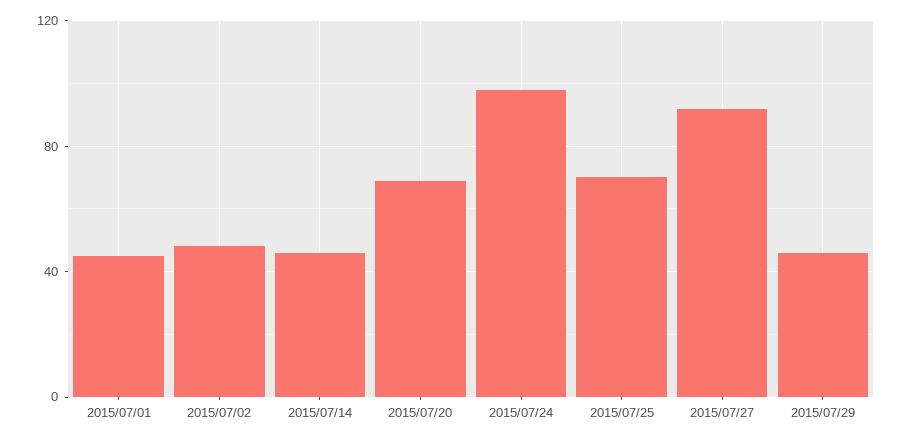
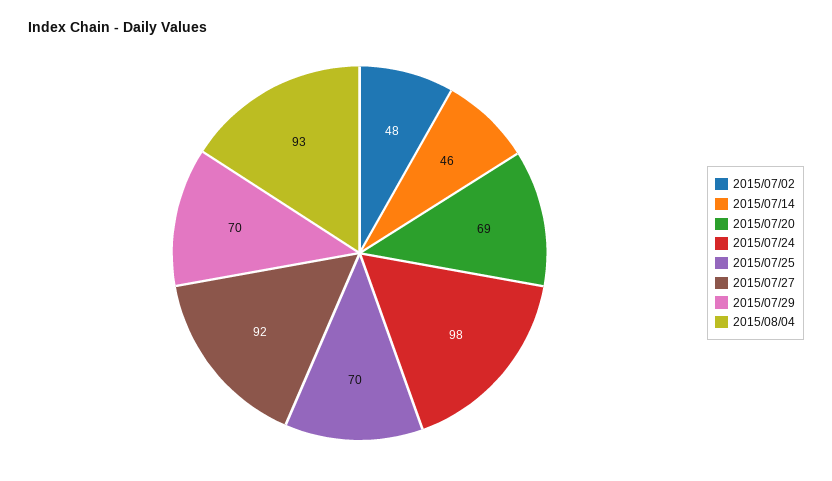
2015/07/01: 45 -> none
2015/07/29: 45 -> 70
2015/08/04: none -> 93

